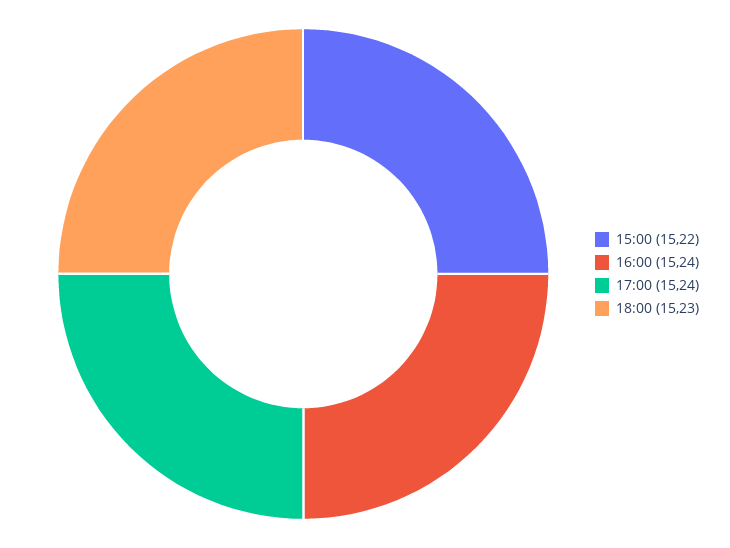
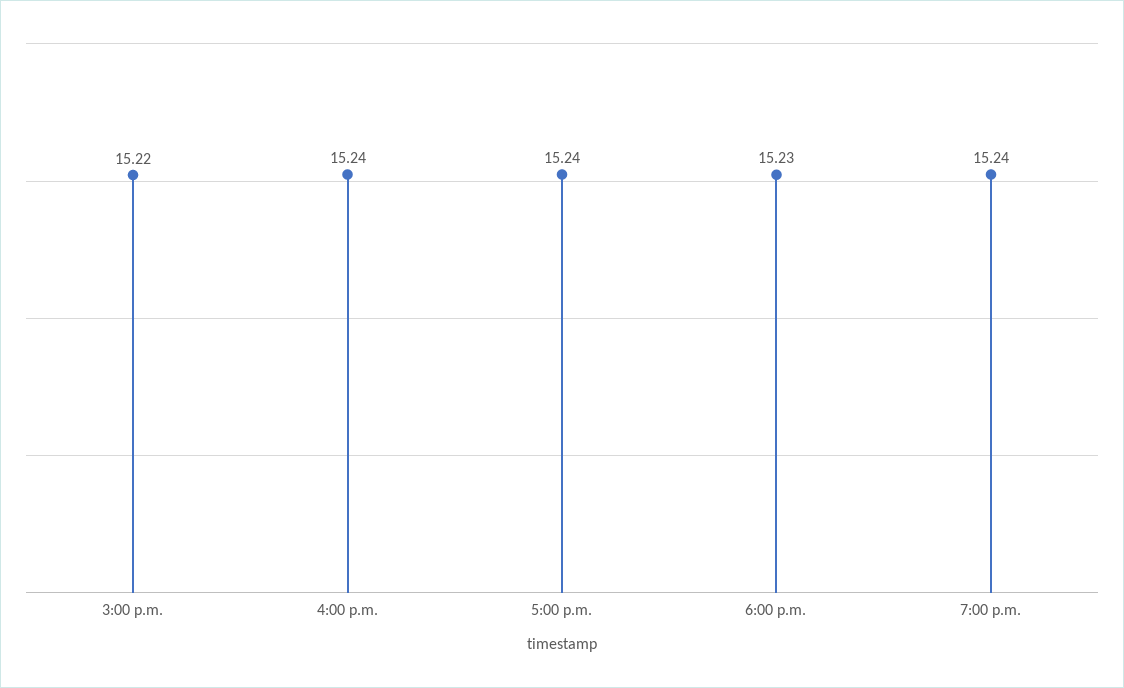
7:00 p.m.: none -> 15.24

